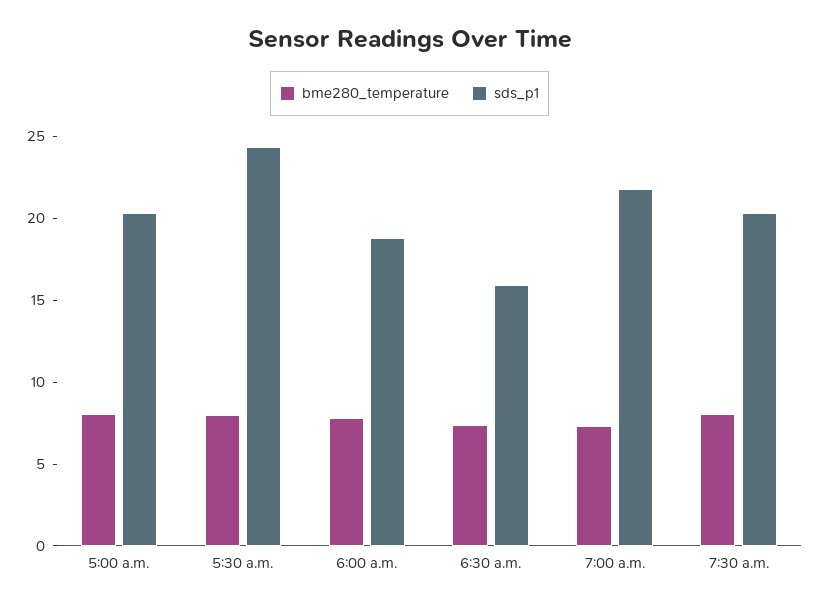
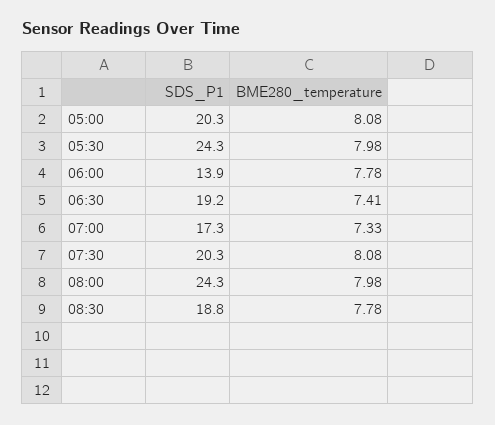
sds_p1, 6:00 a.m.: 19 -> 13.9
sds_p1, 6:30 a.m.: 16 -> 19.2
sds_p1, 7:00 a.m.: 22 -> 17.3
sds_p1, 08:00: none -> 24.3
bme280_temperature, 08:00: none -> 7.98
sds_p1, 08:30: none -> 18.8
bme280_temperature, 08:30: none -> 7.78

